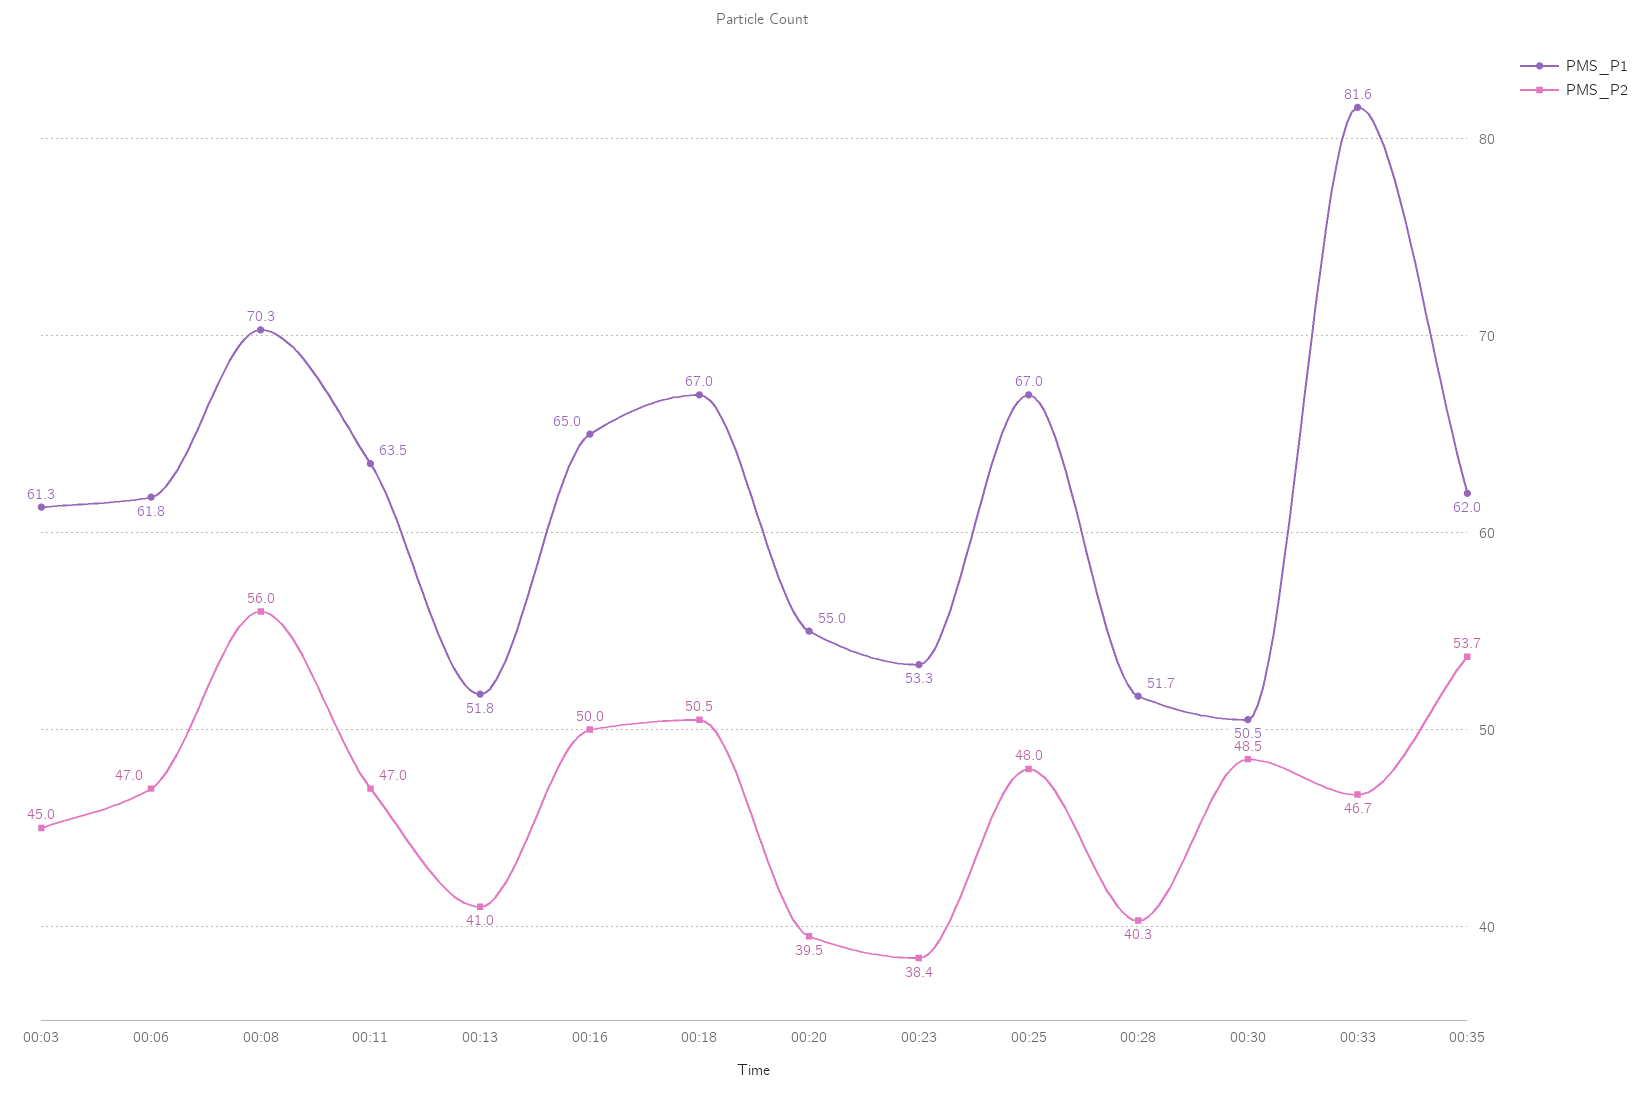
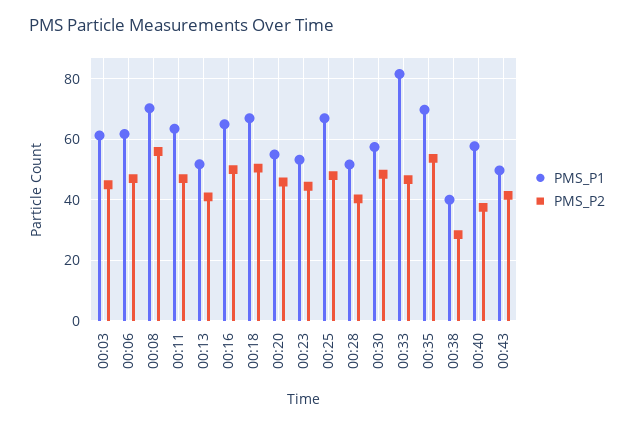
PMS_P2, 00:20: 39.5 -> 46
PMS_P2, 00:23: 38.4 -> 44
PMS_P1, 00:30: 50.5 -> 58
PMS_P1, 00:35: 62 -> 70
PMS_P1, 00:38: none -> 40
PMS_P2, 00:38: none -> 28
PMS_P1, 00:40: none -> 58
PMS_P2, 00:40: none -> 38
PMS_P1, 00:43: none -> 50
PMS_P2, 00:43: none -> 42

